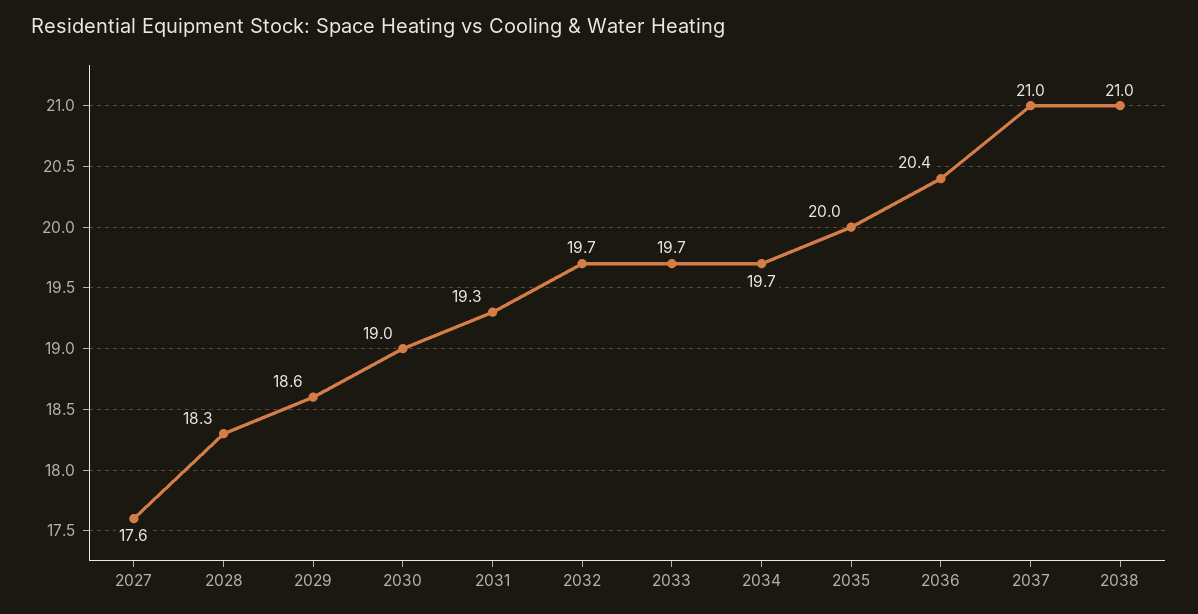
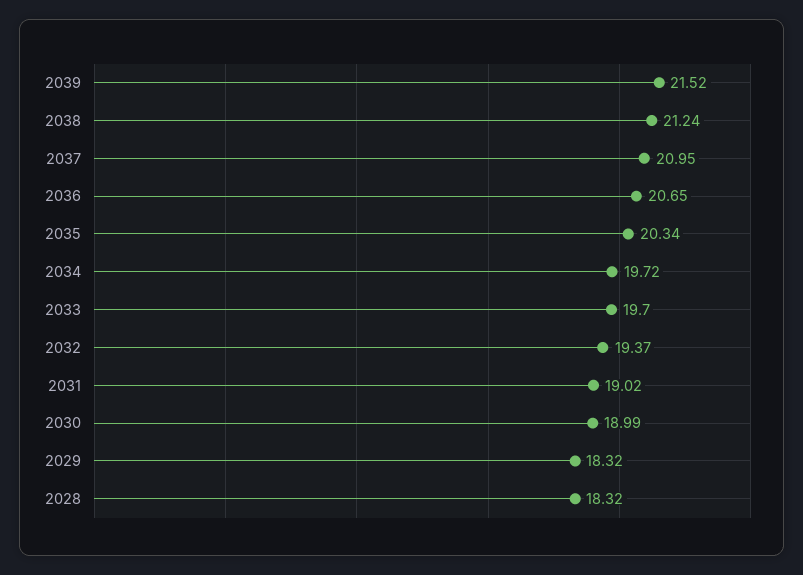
2027: 17.6 -> none
2029: 18.6 -> 18.32
2031: 19.3 -> 19.02
2032: 19.7 -> 19.37
2035: 20 -> 20.34
2036: 20.4 -> 20.65
2038: 21 -> 21.24
2039: none -> 21.52

